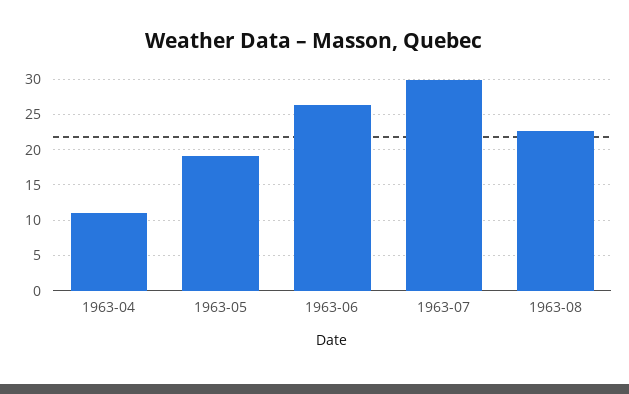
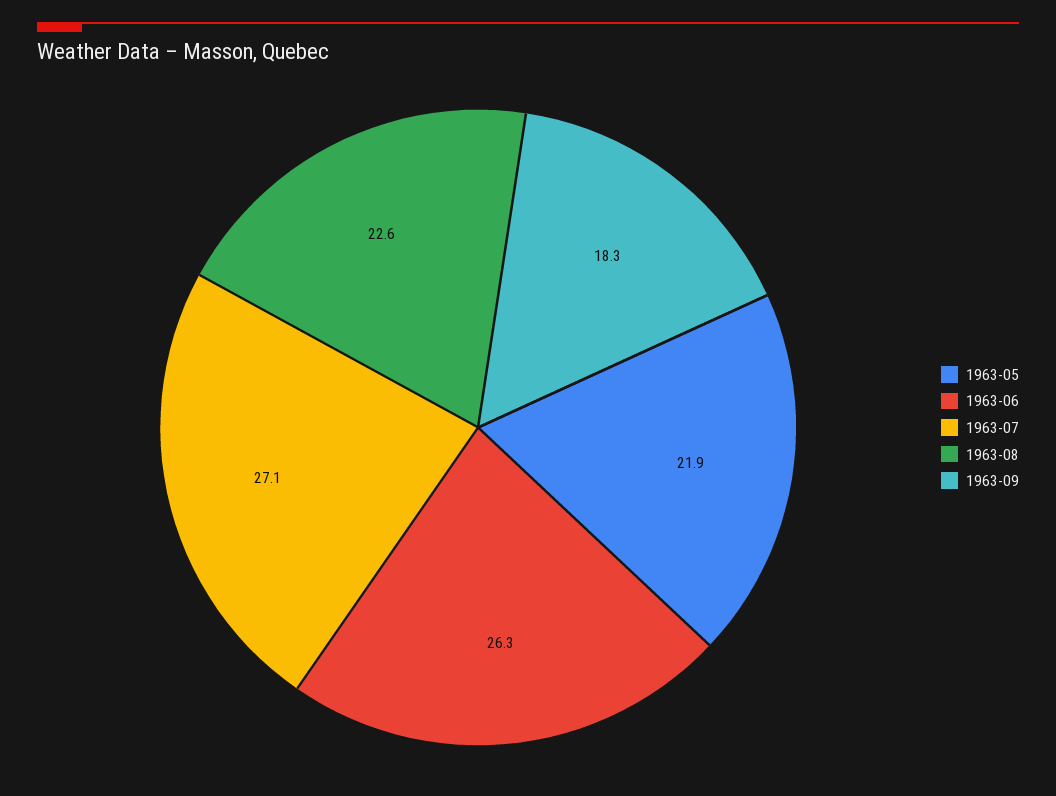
1963-04: 11 -> none
1963-05: 19 -> 21.9
1963-07: 30 -> 27.1
1963-09: none -> 18.3

